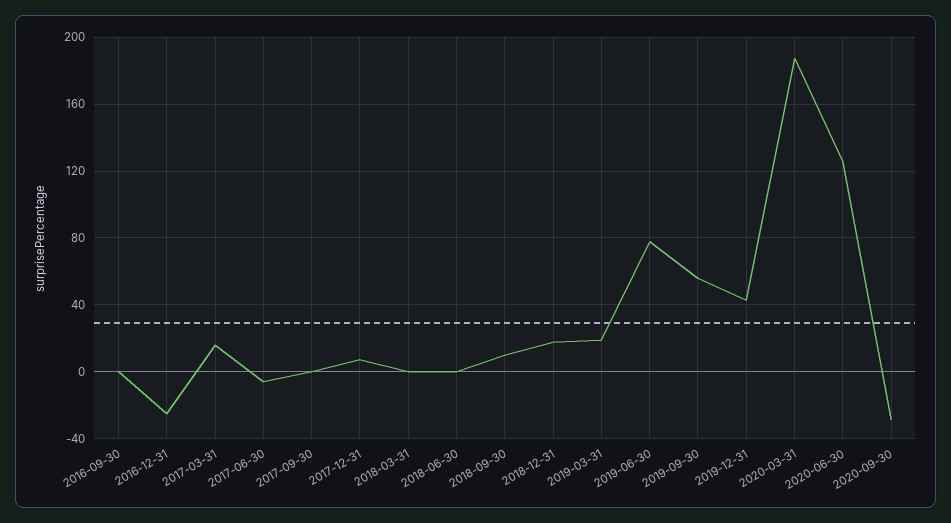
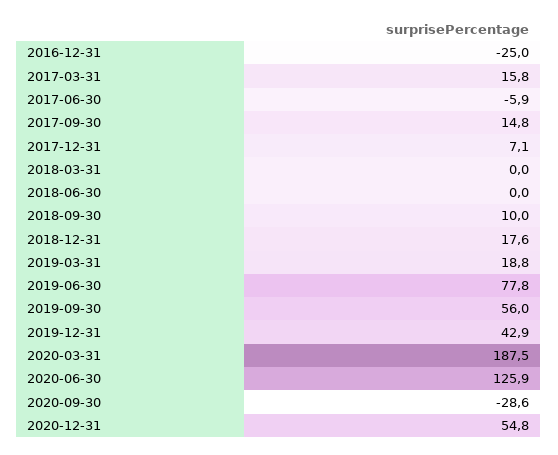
2016-09-30: 0 -> none
2017-09-30: 0 -> 14.8
2020-12-31: none -> 54.8

